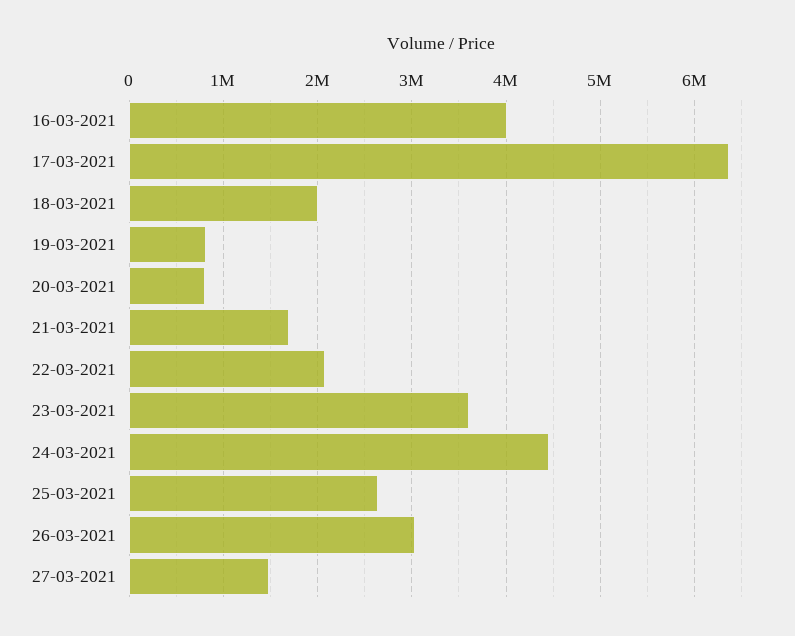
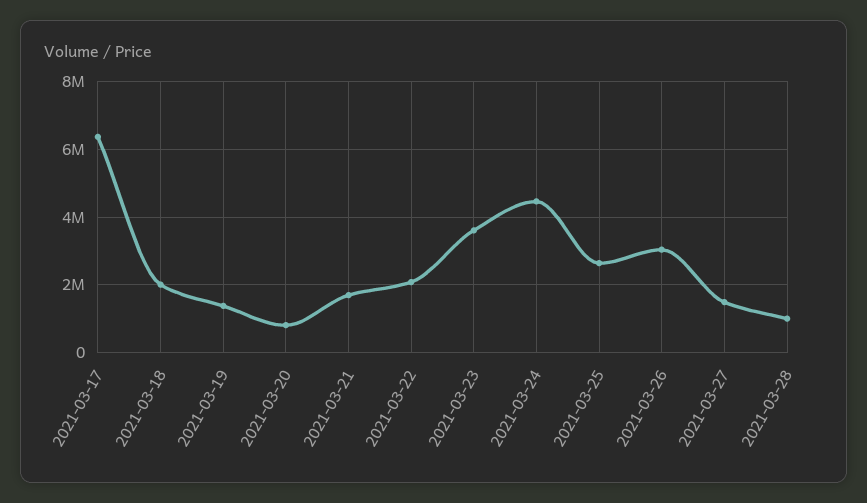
16-03-2021: 4000000 -> none
19-03-2021: 800000 -> 1400000
2021-03-28: none -> 1000000

